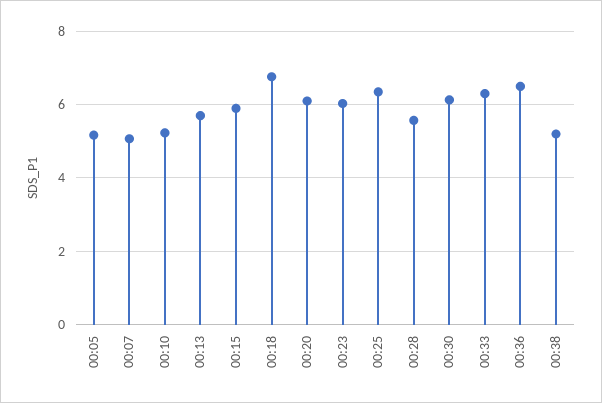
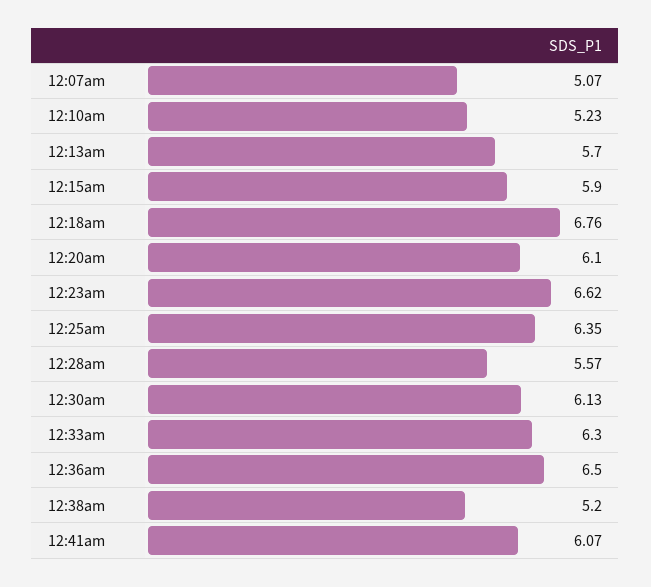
00:05: 5.2 -> none
00:23: 6 -> 6.62
12:41am: none -> 6.07

